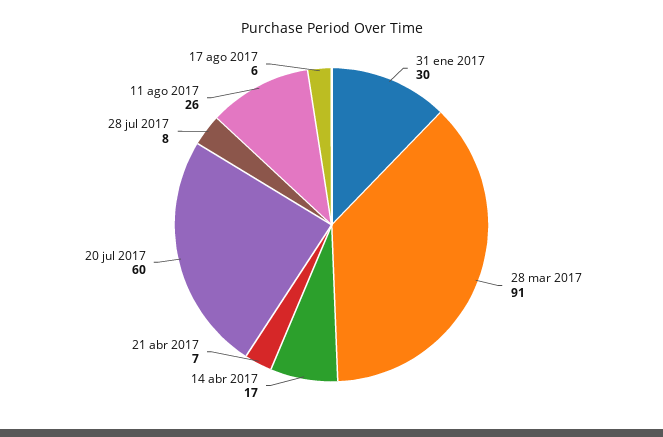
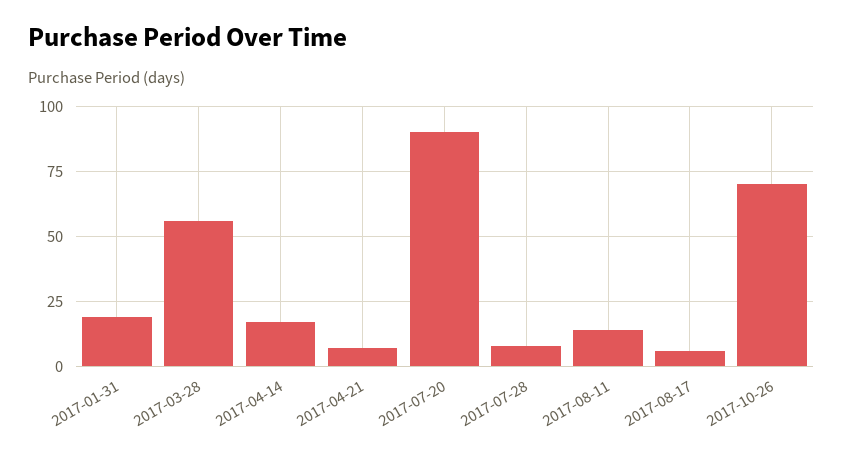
31 ene 2017: 30 -> 20
28 mar 2017: 91 -> 55
20 jul 2017: 60 -> 90
11 ago 2017: 26 -> 15
2017-10-26: none -> 70

